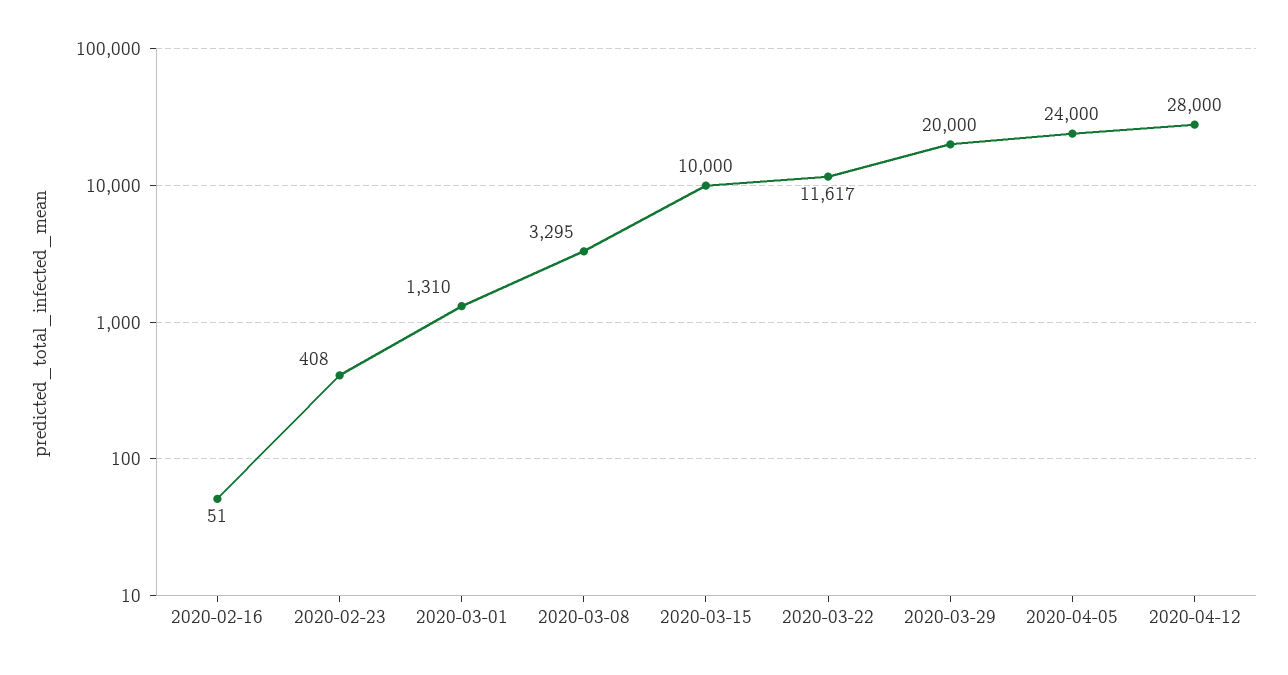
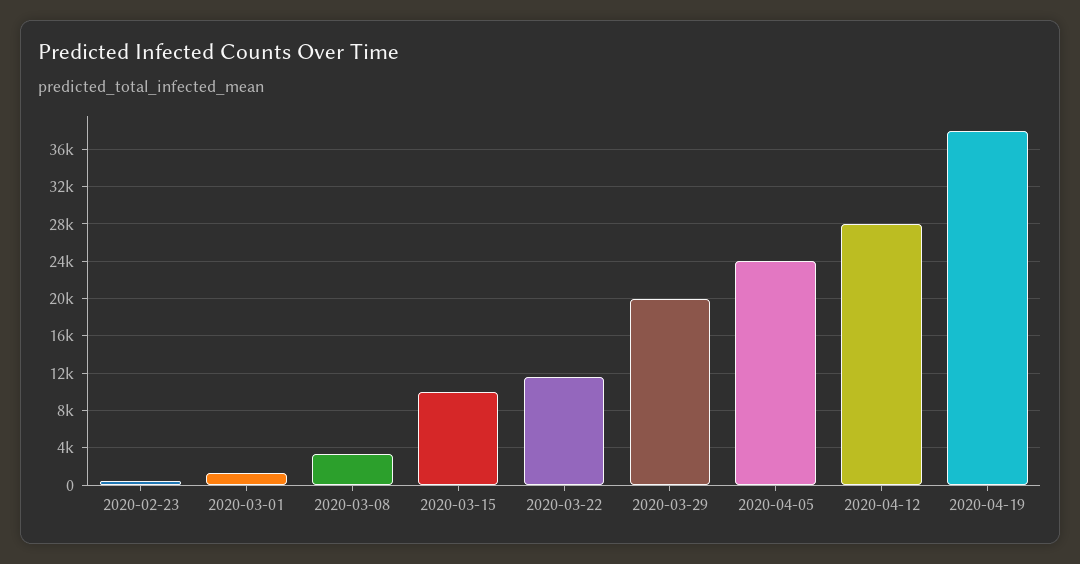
2020-02-16: 51 -> none
2020-04-19: none -> 38000

